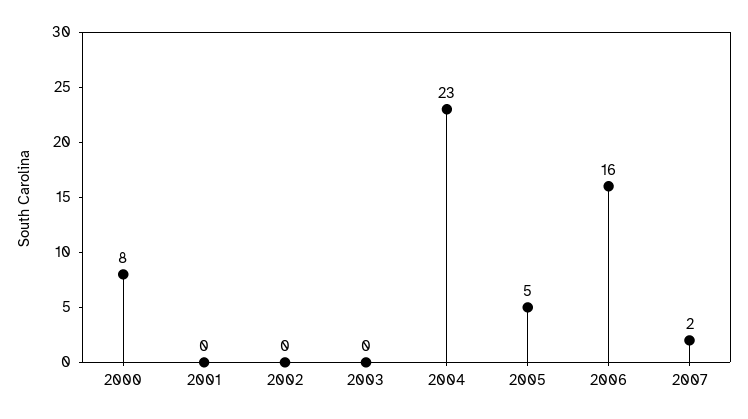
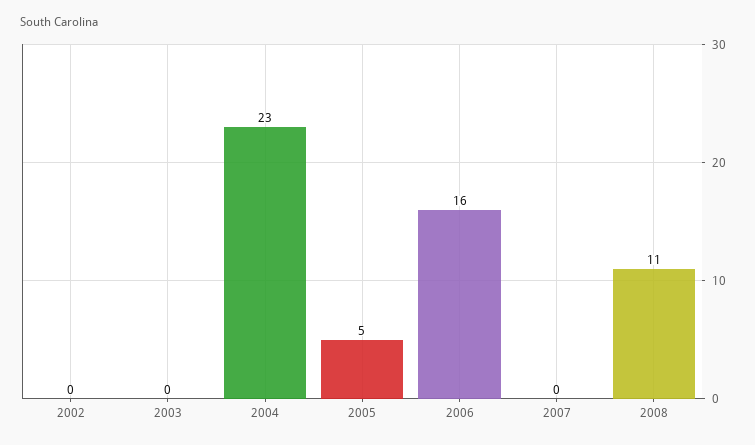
2000: 8 -> none
2001: 0 -> none
2007: 2 -> 0
2008: none -> 11

